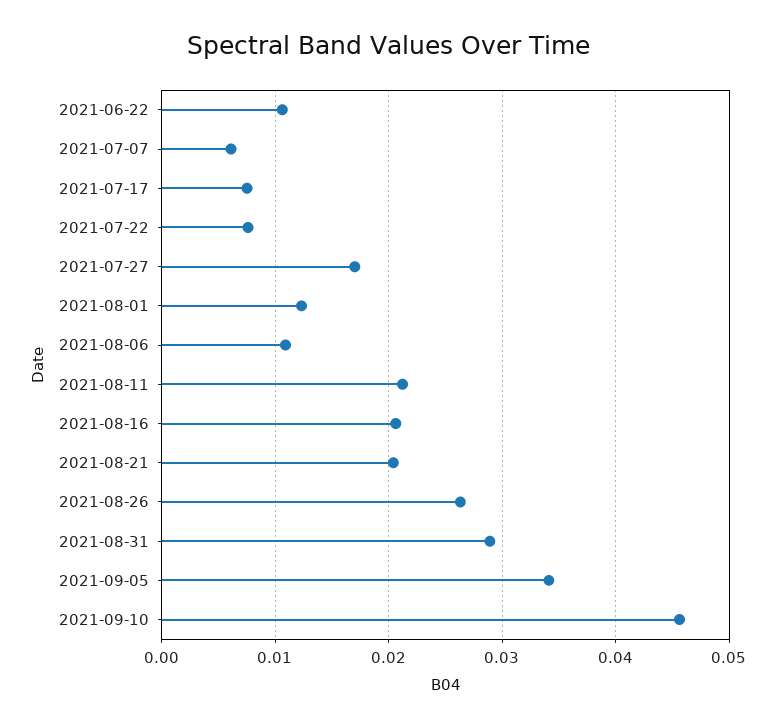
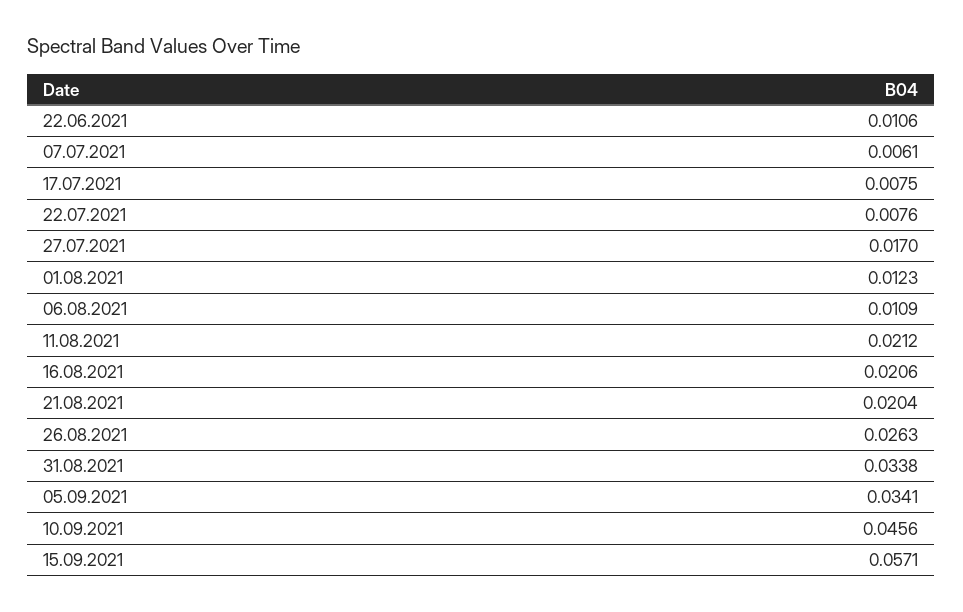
2021-08-31: 0.029 -> 0.0338
15.09.2021: none -> 0.0571

